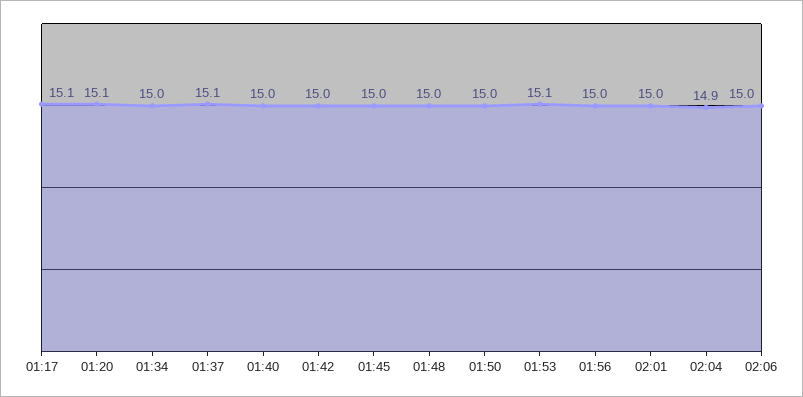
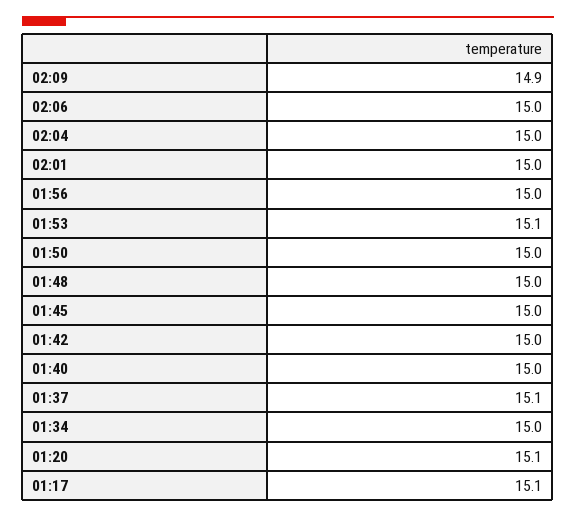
02:04: 14.9 -> 15
02:09: none -> 14.9

